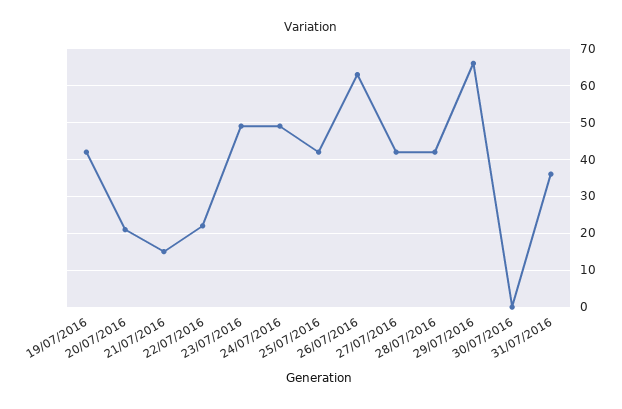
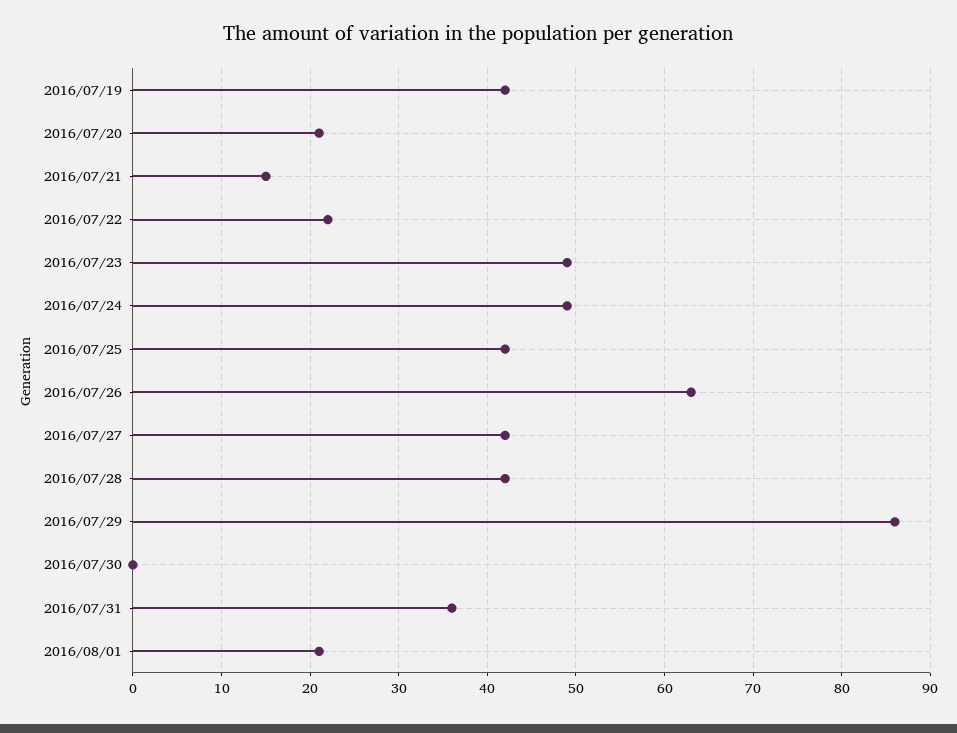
29/07/2016: 65 -> 86
2016/08/01: none -> 21

